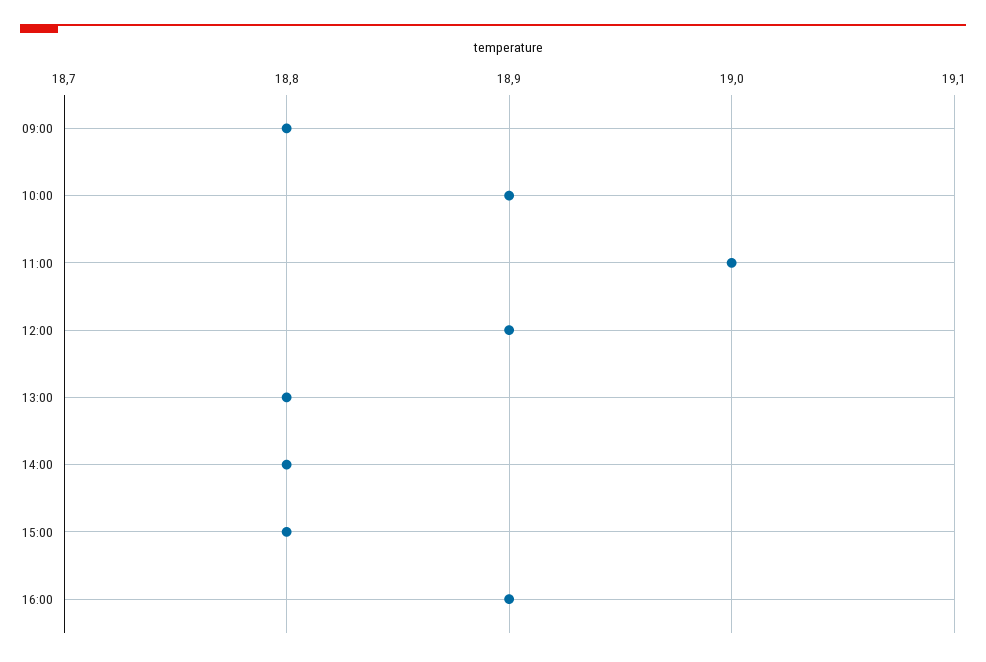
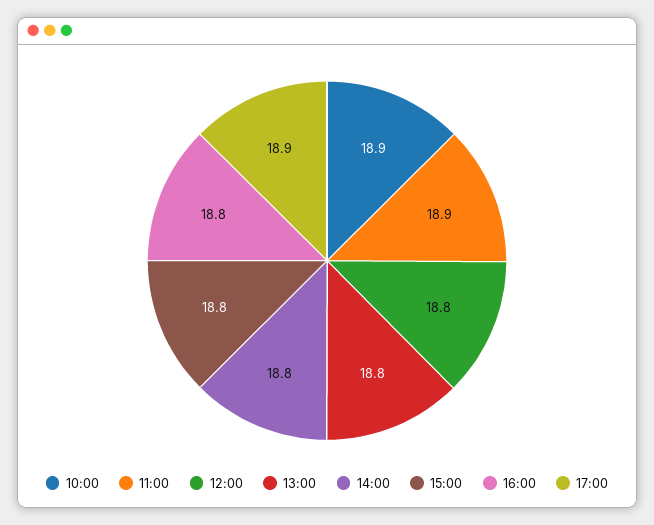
09:00: 18.8 -> none
11:00: 19 -> 18.9
12:00: 18.9 -> 18.8
16:00: 18.9 -> 18.8
17:00: none -> 18.9

